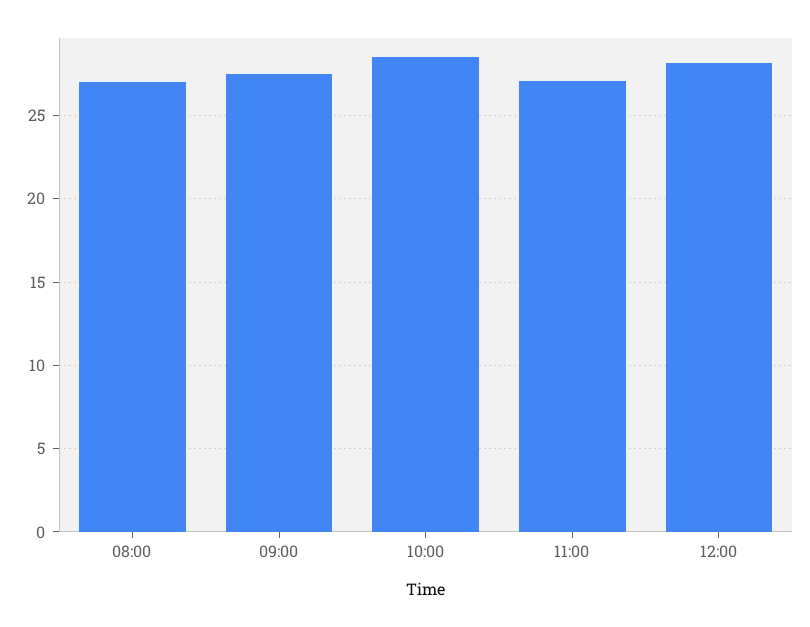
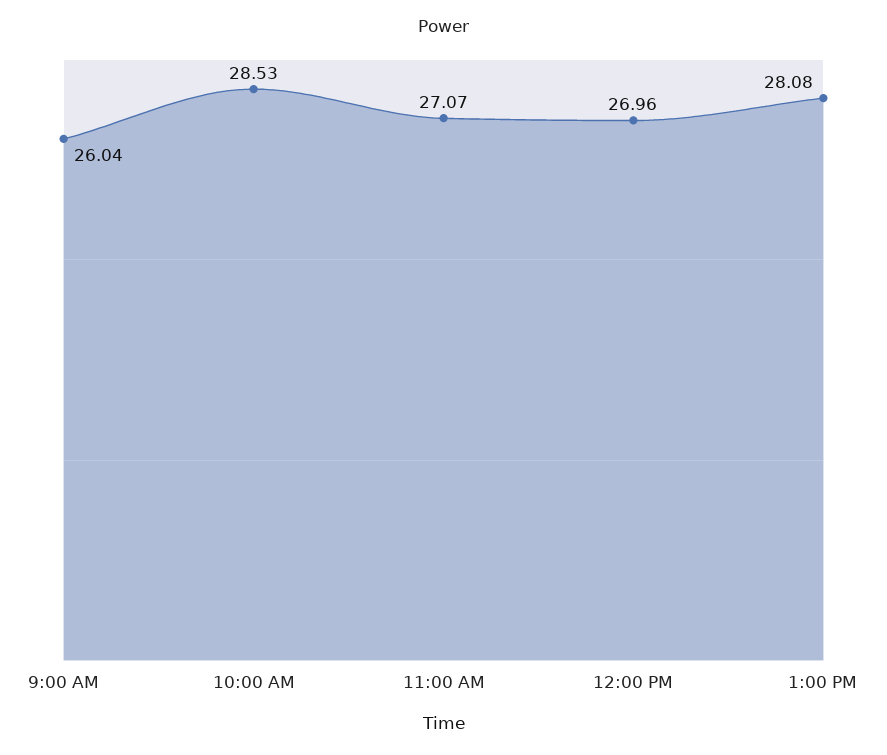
08:00: 27 -> none
09:00: 27.5 -> 26.04
12:00: 28 -> 26.96
1:00 PM: none -> 28.08

